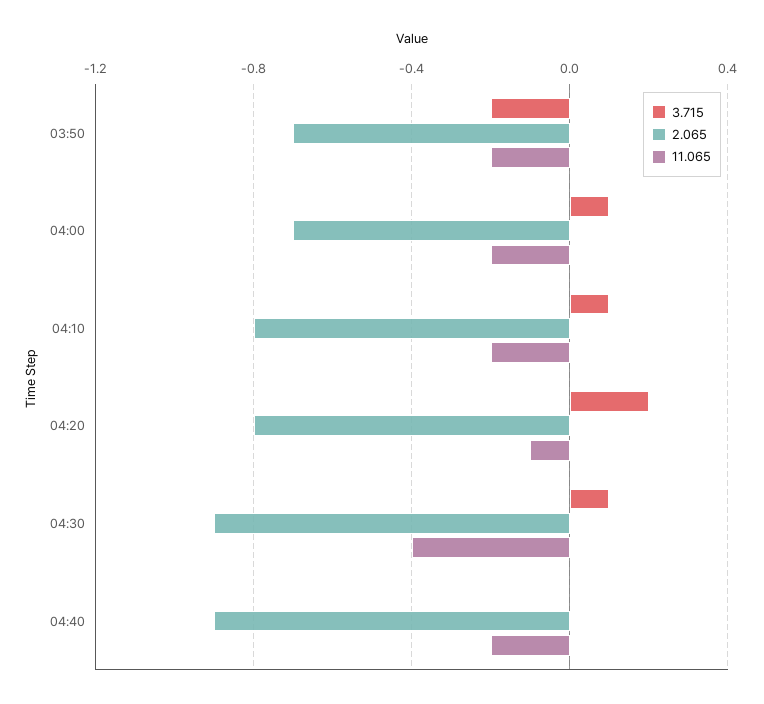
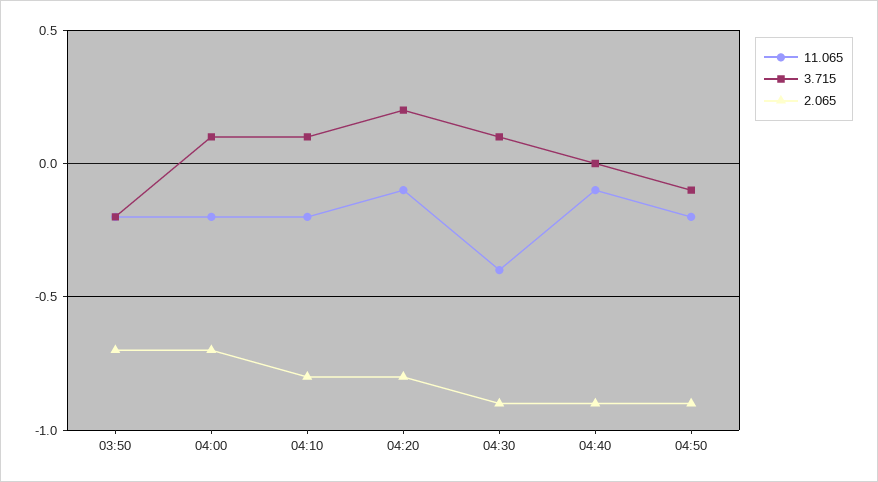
11.065, 04:40: -0.2 -> -0.1
11.065, 04:50: none -> -0.2
3.715, 04:50: none -> -0.1
2.065, 04:50: none -> -0.9

